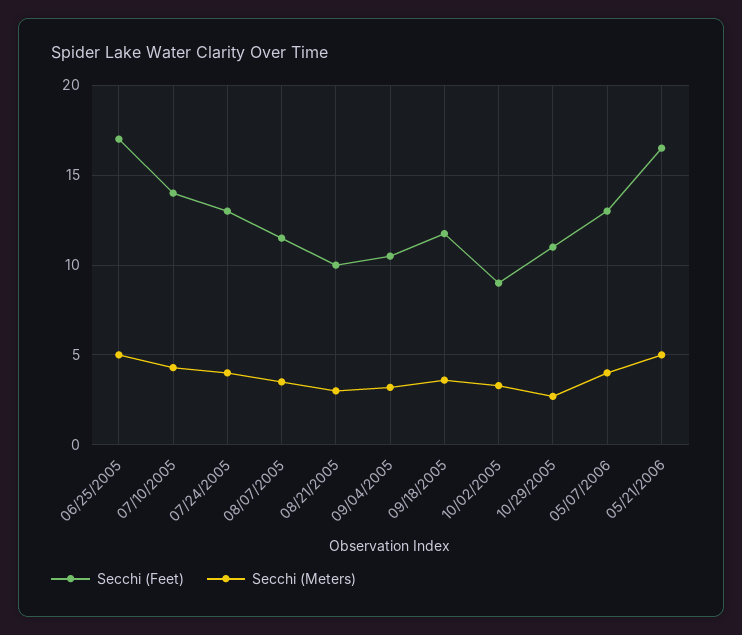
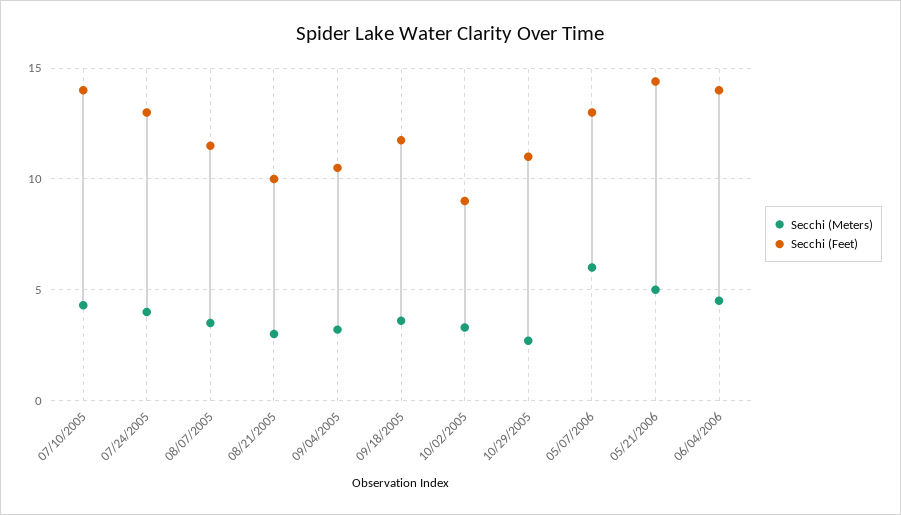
Secchi (Feet), 06/25/2005: 17 -> none
Secchi (Meters), 06/25/2005: 5 -> none
Secchi (Meters), 05/07/2006: 4 -> 6
Secchi (Feet), 05/21/2006: 16.5 -> 14.5
Secchi (Meters), 06/04/2006: none -> 4.5
Secchi (Feet), 06/04/2006: none -> 14

